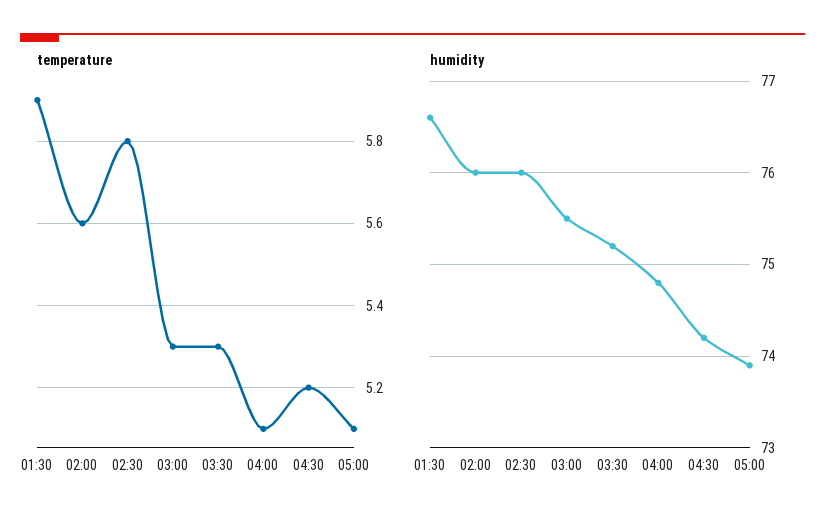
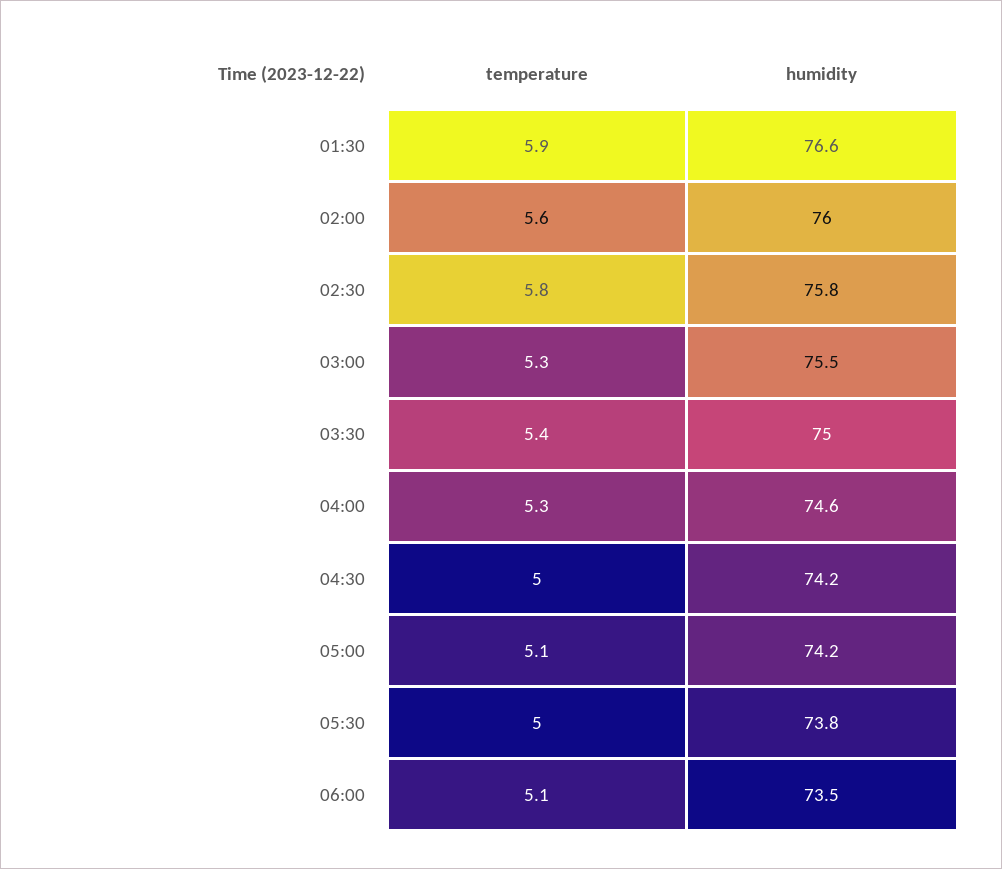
temperature, 03:30: 5.3 -> 5.4
temperature, 04:00: 5.1 -> 5.3
temperature, 04:30: 5.2 -> 5
humidity, 02:30: 76 -> 75.8
humidity, 03:30: 75.2 -> 75
humidity, 04:00: 74.8 -> 74.6
humidity, 05:00: 73.9 -> 74.2
temperature, 05:30: none -> 5
humidity, 05:30: none -> 73.8
temperature, 06:00: none -> 5.1
humidity, 06:00: none -> 73.5

